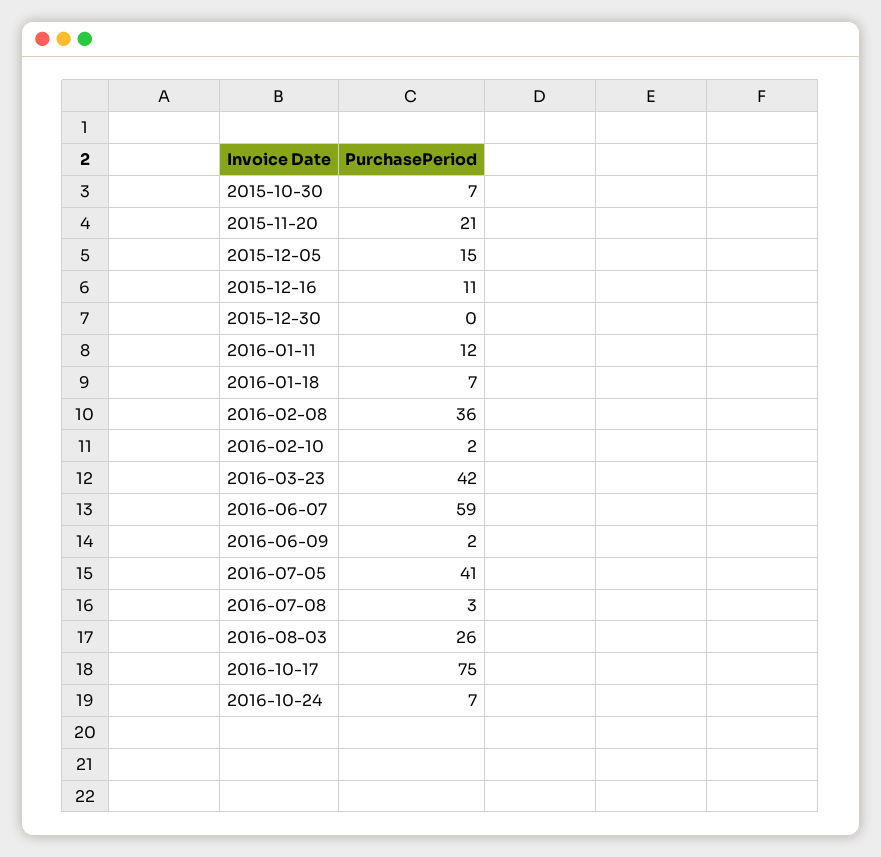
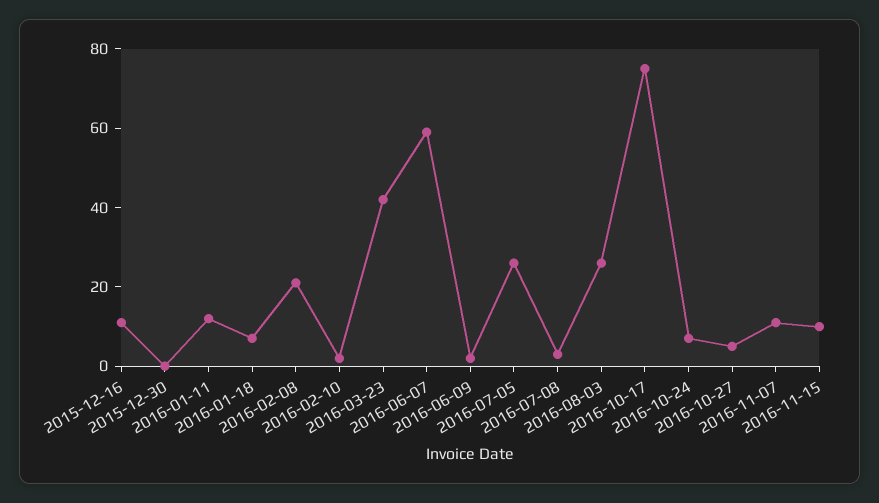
2015-10-30: 7 -> none
2015-11-20: 21 -> none
2015-12-05: 15 -> none
2016-02-08: 36 -> 20
2016-07-05: 41 -> 25
2016-10-27: none -> 5
2016-11-07: none -> 10
2016-11-15: none -> 10

